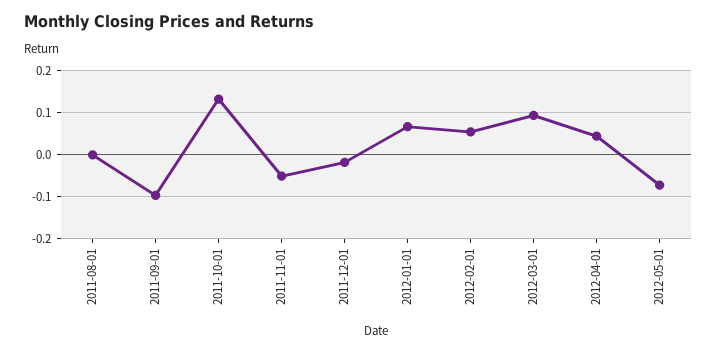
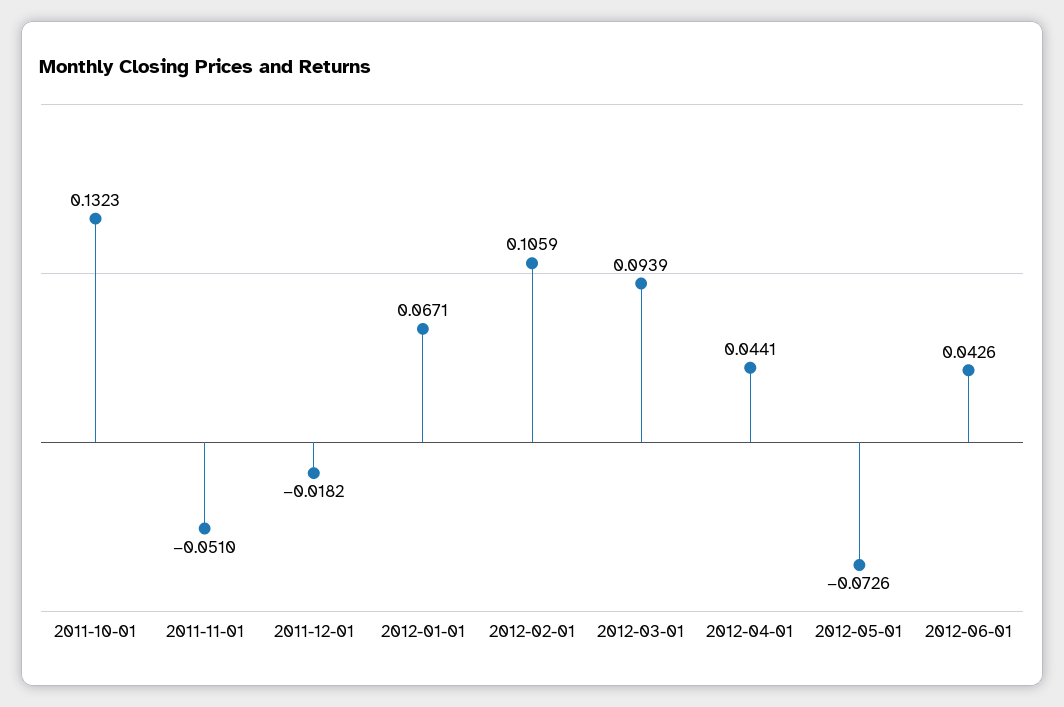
2011-08-01: 0 -> none
2011-09-01: -0.1 -> none
2012-02-01: 0.06 -> 0.1059
2012-06-01: none -> 0.0426

